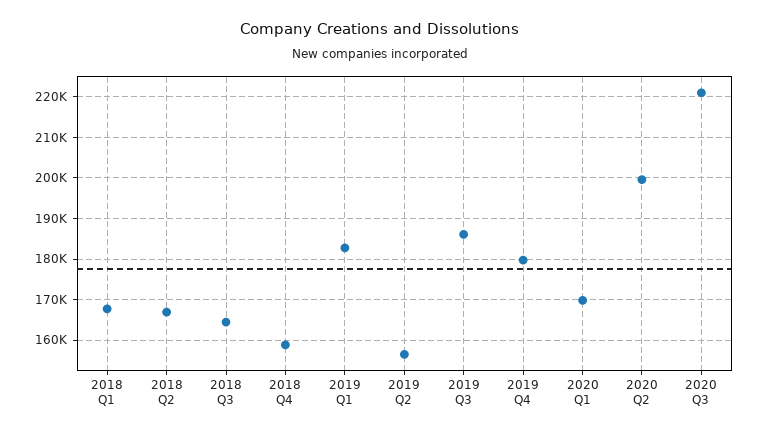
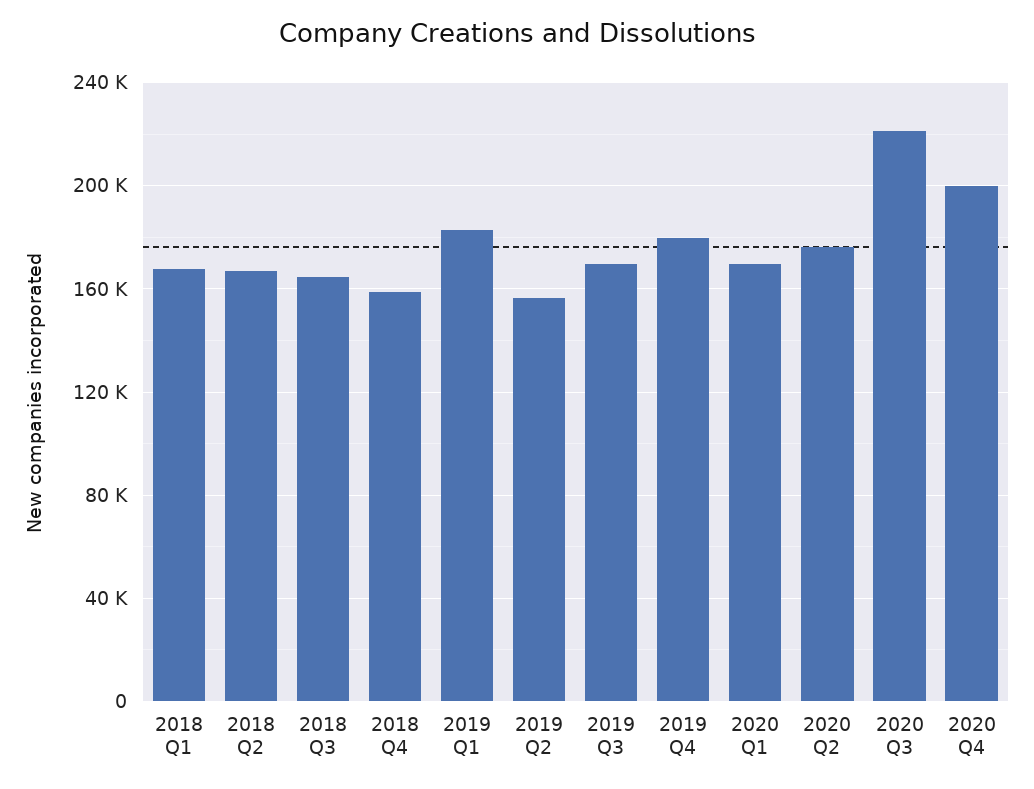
2019 Q3: 186000 -> 170000
2020 Q2: 200000 -> 175000
2020 Q4: none -> 200000

